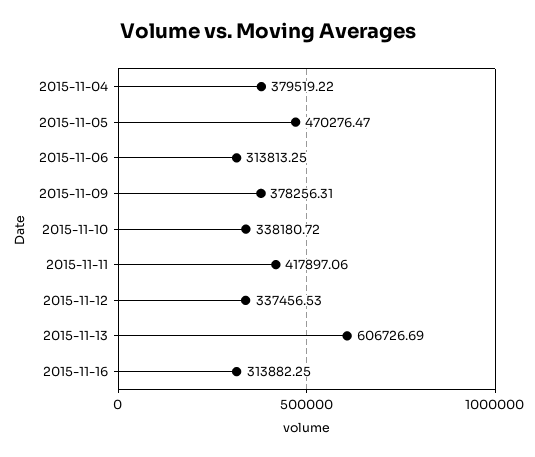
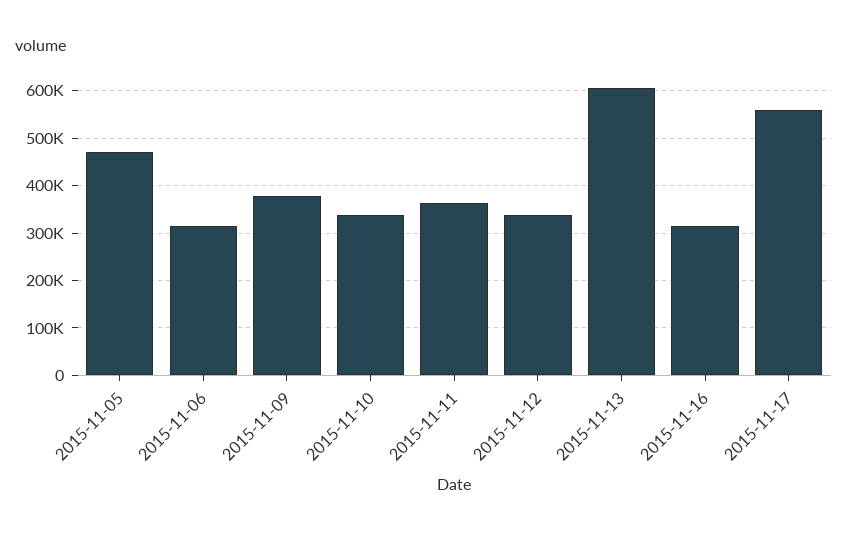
2015-11-04: 379519.22 -> none
2015-11-11: 417897.06 -> 360000
2015-11-17: none -> 560000

